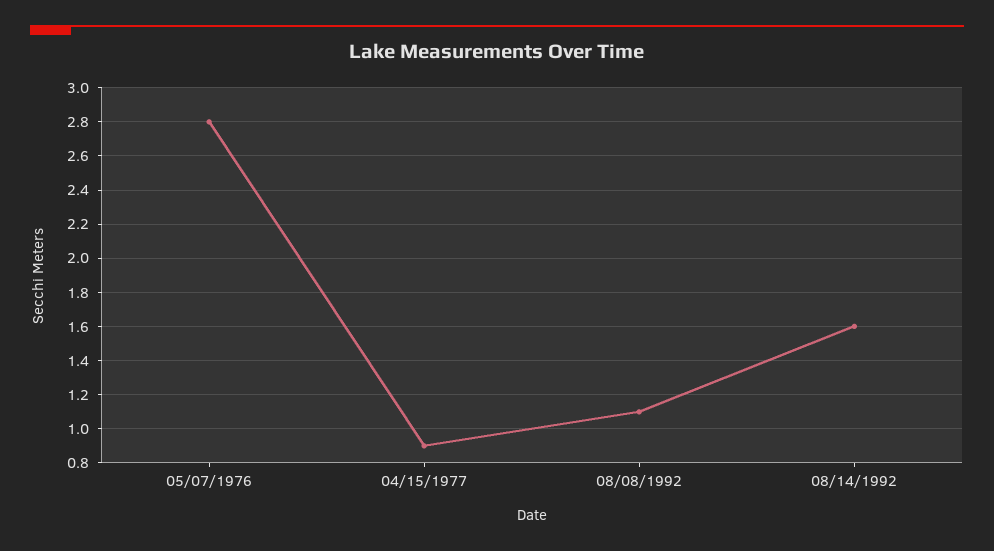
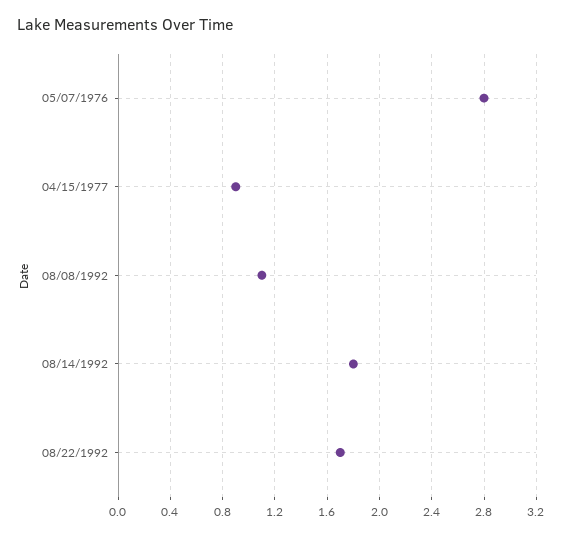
08/14/1992: 1.6 -> 1.8
08/22/1992: none -> 1.7

